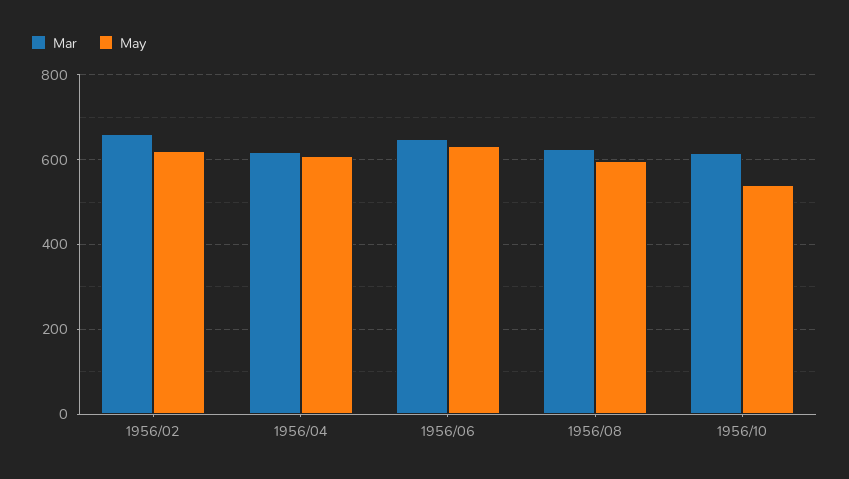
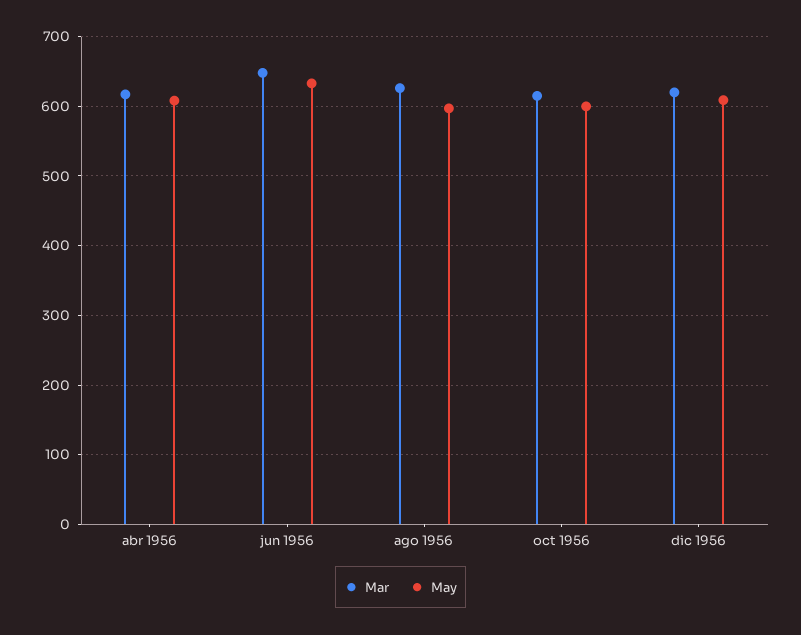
Mar, 1956/02: 660 -> none
May, 1956/02: 620 -> none
May, 1956/10: 540 -> 600
Mar, dic 1956: none -> 620
May, dic 1956: none -> 610

